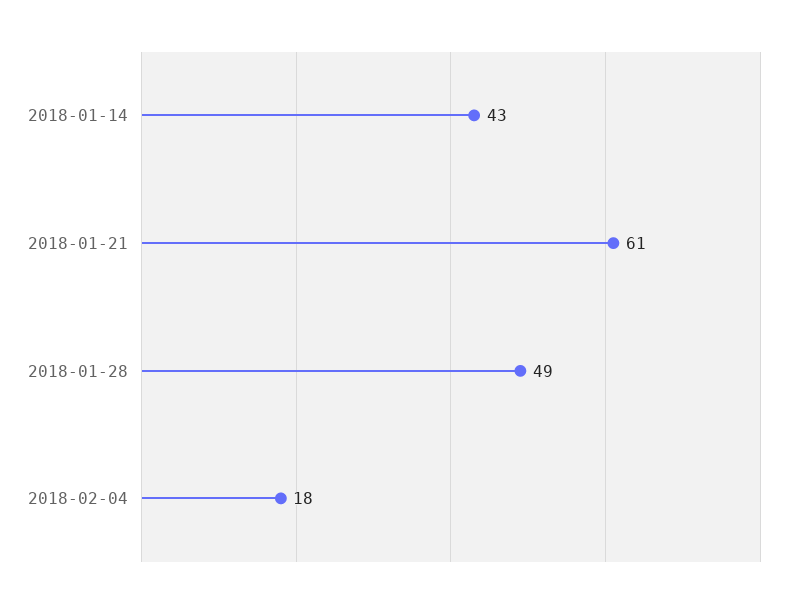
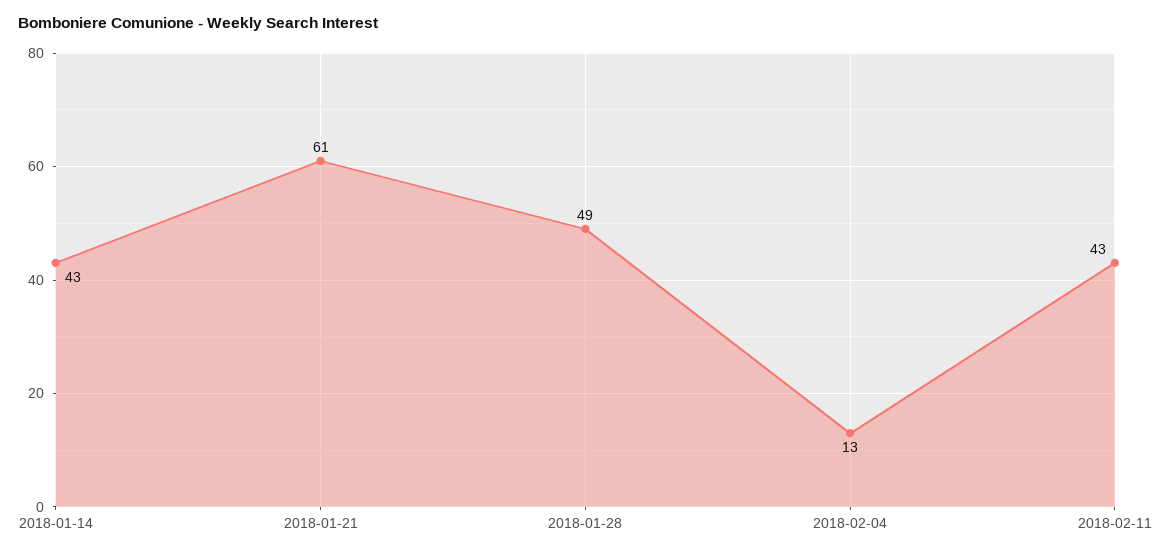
2018-02-04: 18 -> 13
2018-02-11: none -> 43

